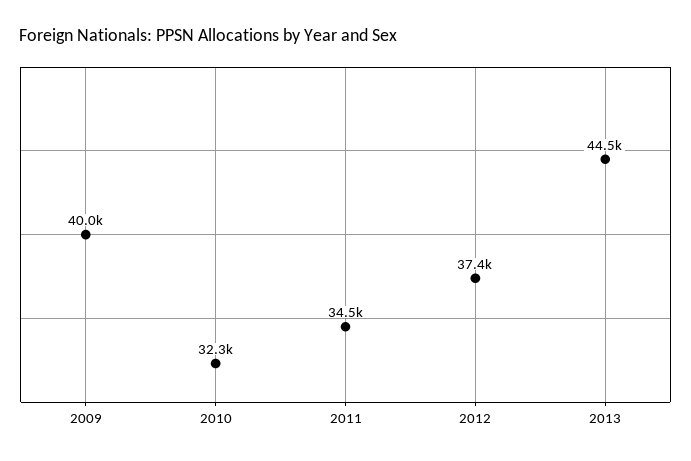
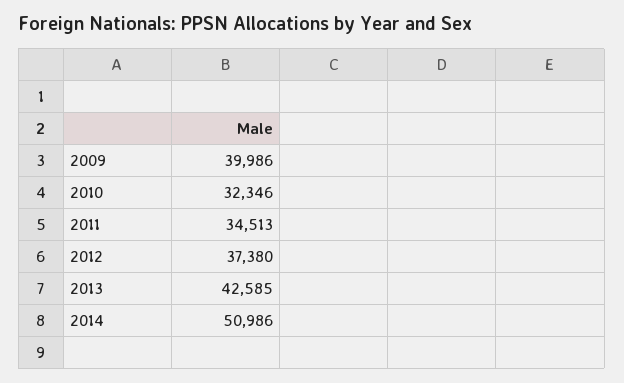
2013: 44500 -> 42585
2014: none -> 50986

